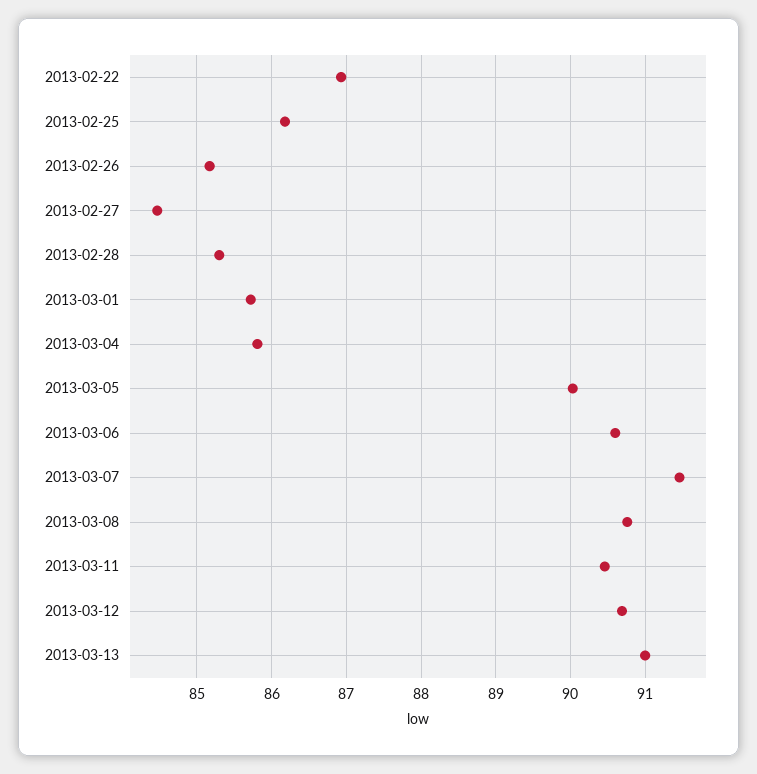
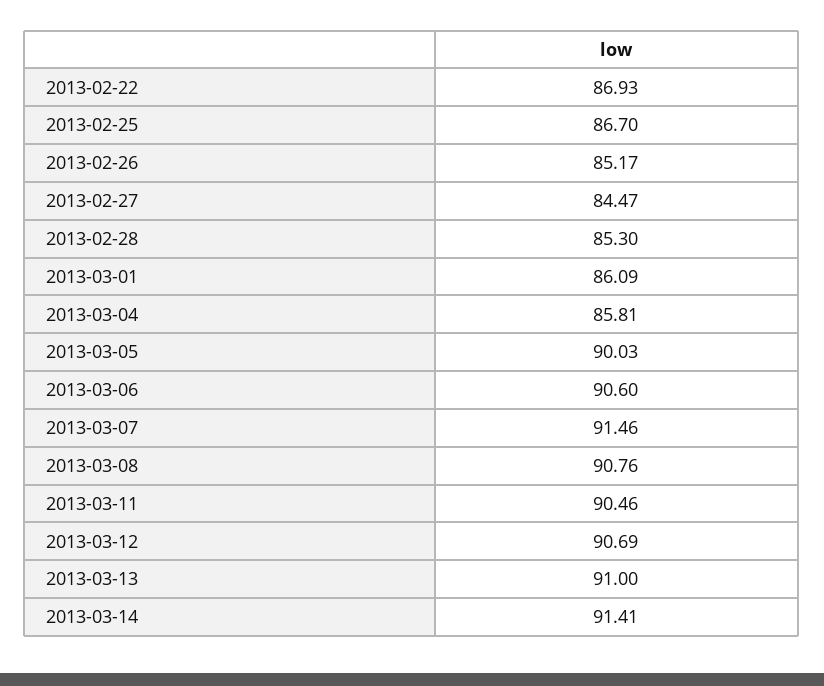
2013-02-25: 86.2 -> 86.7
2013-03-01: 85.7 -> 86.09
2013-03-14: none -> 91.41

